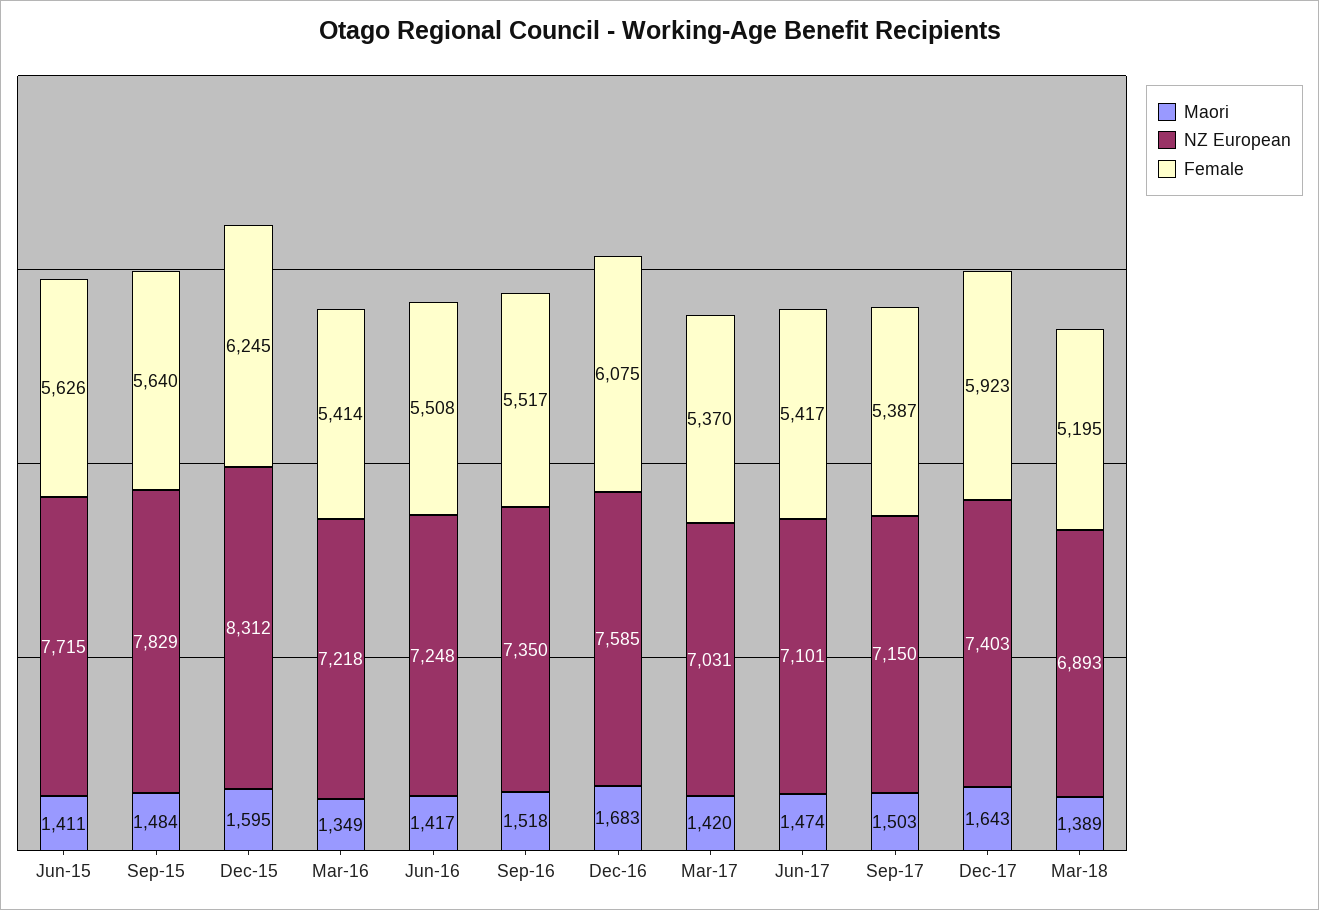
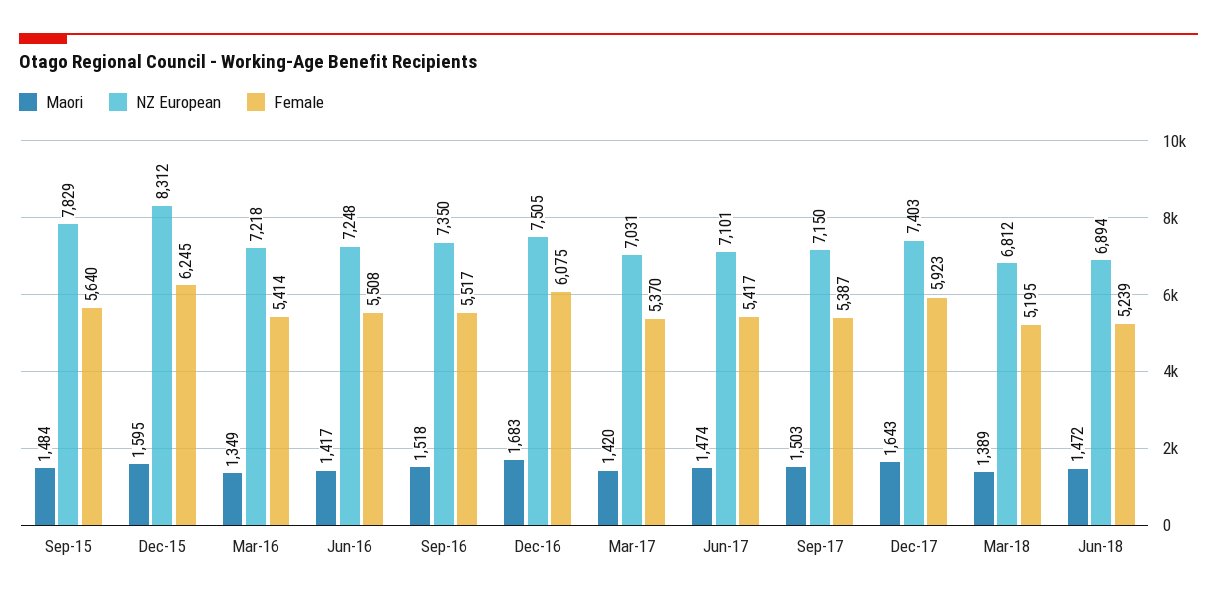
Maori, Jun-15: 1411 -> none
NZ European, Jun-15: 7715 -> none
Female, Jun-15: 5626 -> none
NZ European, Dec-16: 7585 -> 7505
NZ European, Mar-18: 6893 -> 6812
Maori, Jun-18: none -> 1472
NZ European, Jun-18: none -> 6894
Female, Jun-18: none -> 5239

